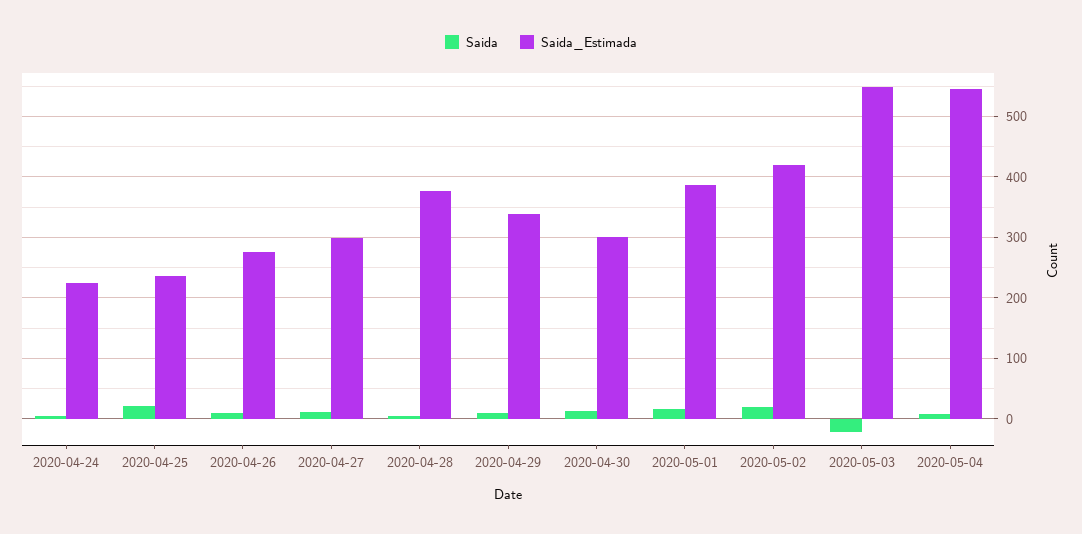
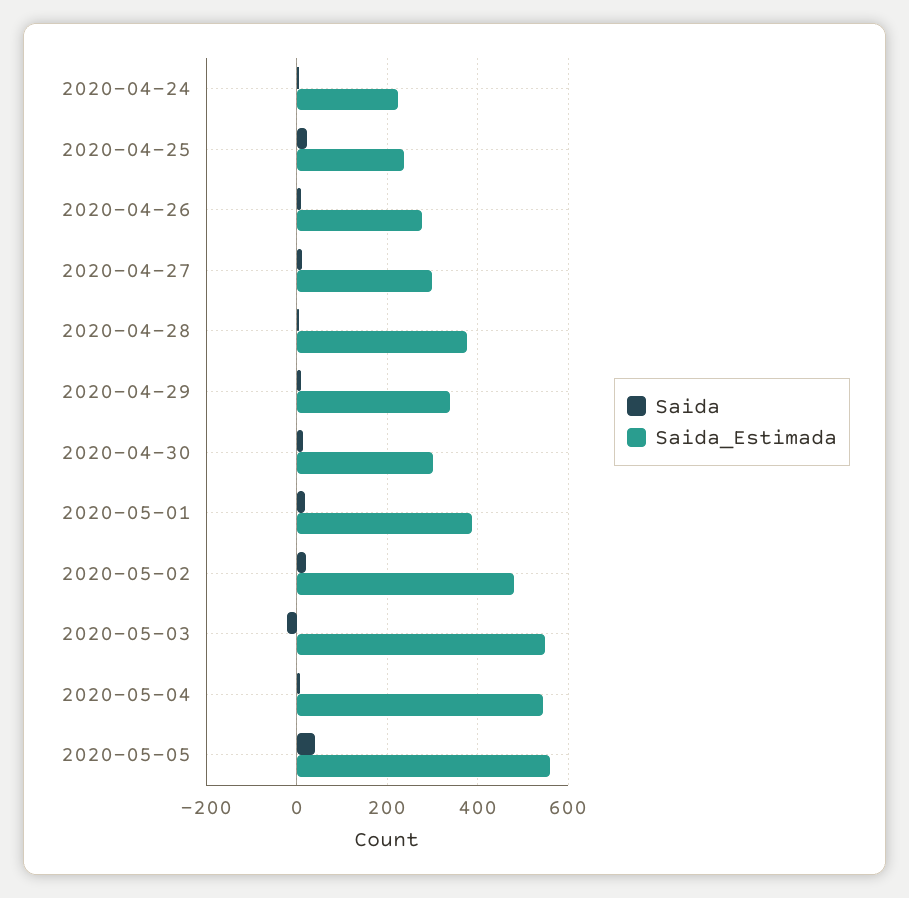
Saida_Estimada, 2020-05-02: 420 -> 480
Saida, 2020-05-05: none -> 40
Saida_Estimada, 2020-05-05: none -> 560

